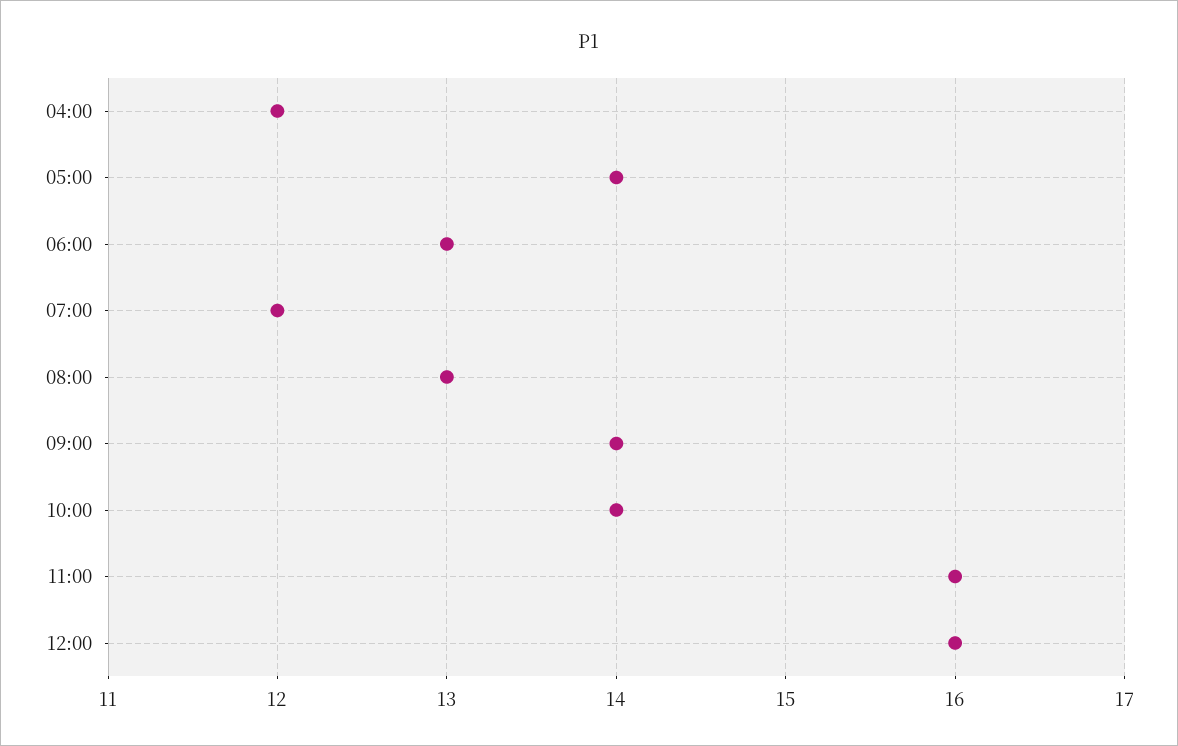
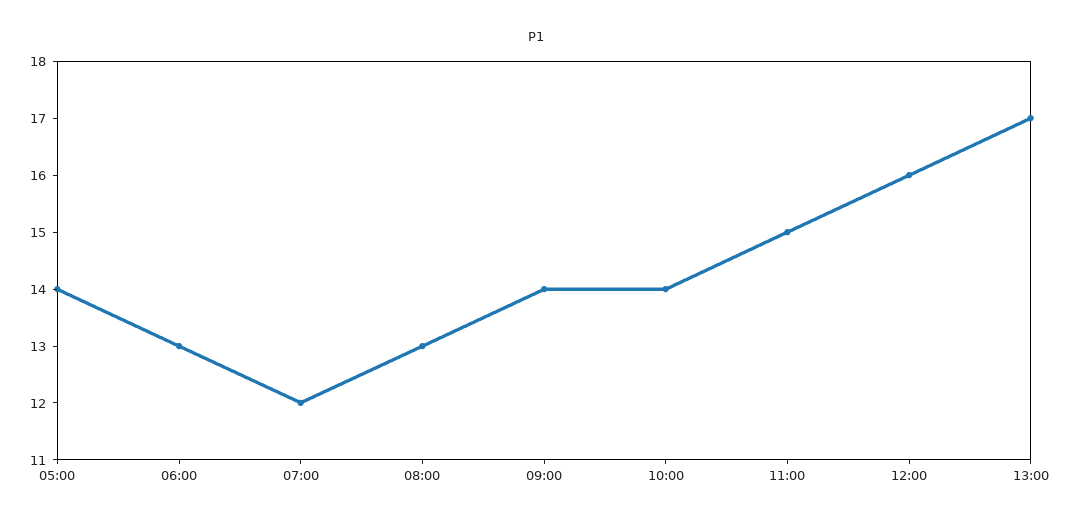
04:00: 12 -> none
11:00: 16 -> 15
13:00: none -> 17

